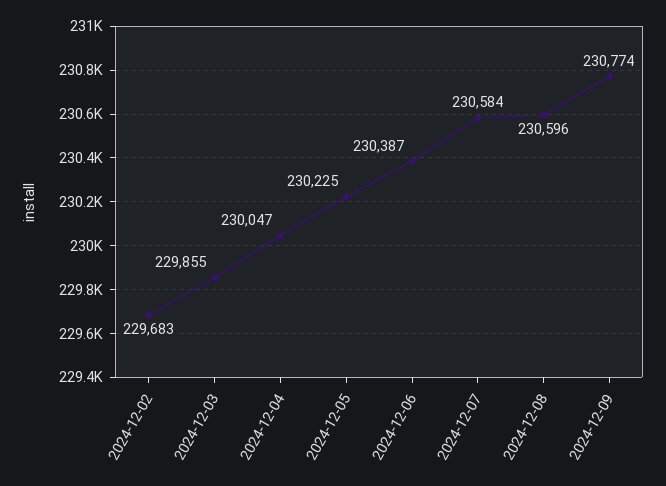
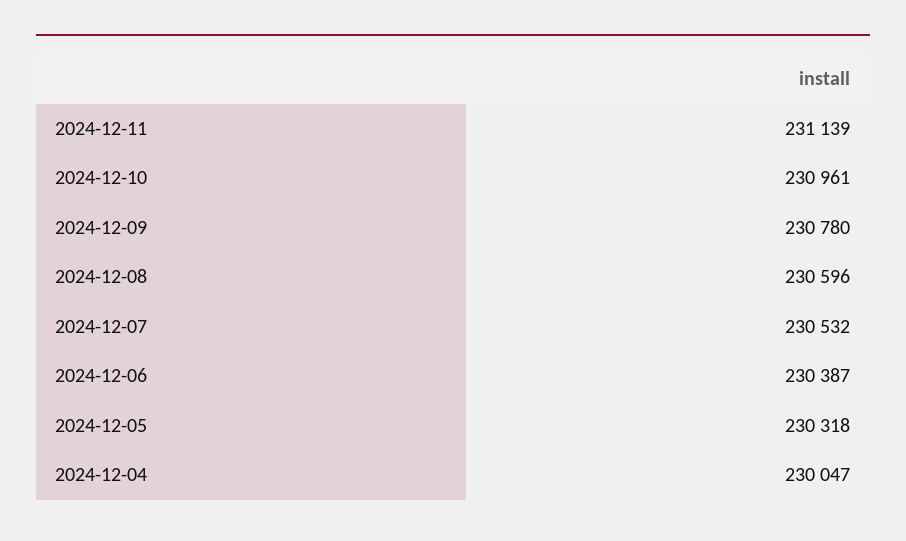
2024-12-02: 229683 -> none
2024-12-03: 229855 -> none
2024-12-05: 230225 -> 230318
2024-12-07: 230584 -> 230532
2024-12-09: 230774 -> 230780
2024-12-11: none -> 231139
2024-12-10: none -> 230961

